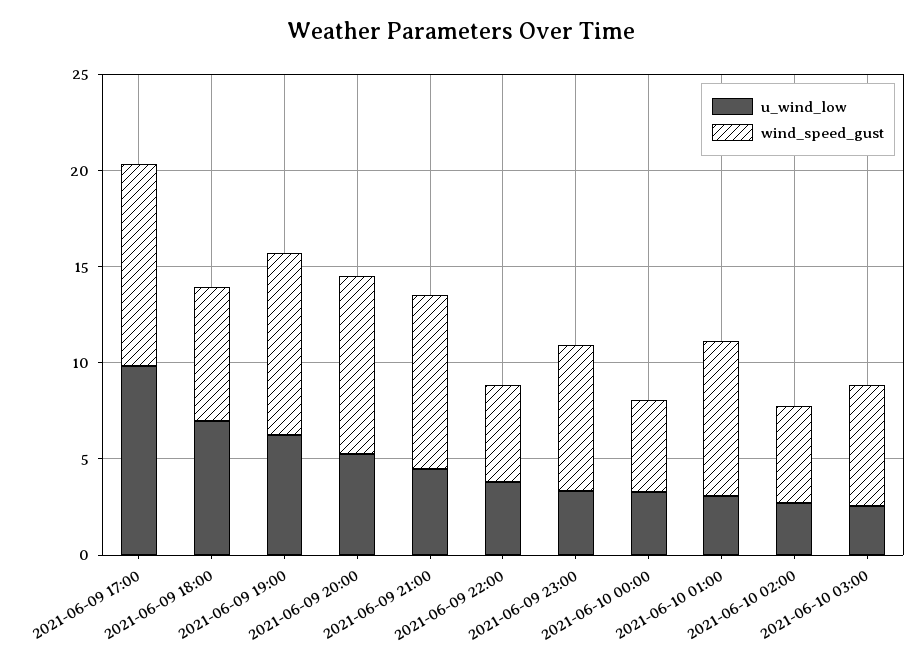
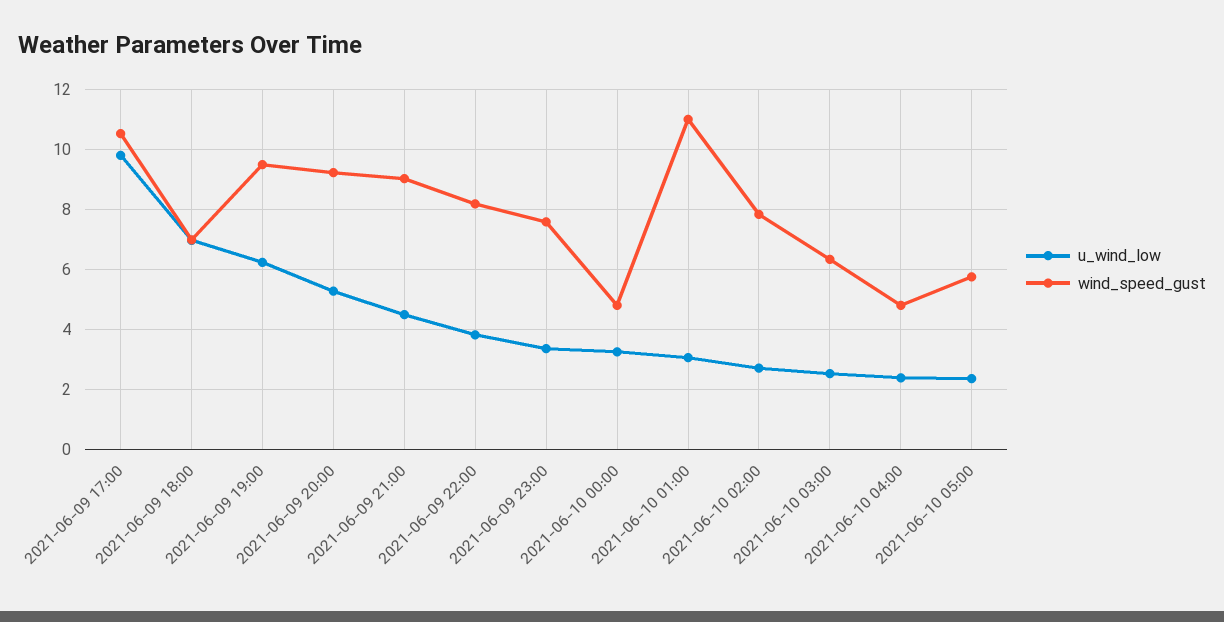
wind_speed_gust, 2021-06-09 22:00: 5 -> 8.2
wind_speed_gust, 2021-06-10 01:00: 8 -> 11
wind_speed_gust, 2021-06-10 02:00: 5 -> 7.8
u_wind_low, 2021-06-10 04:00: none -> 2.4
wind_speed_gust, 2021-06-10 04:00: none -> 4.8
u_wind_low, 2021-06-10 05:00: none -> 2.4
wind_speed_gust, 2021-06-10 05:00: none -> 5.8

